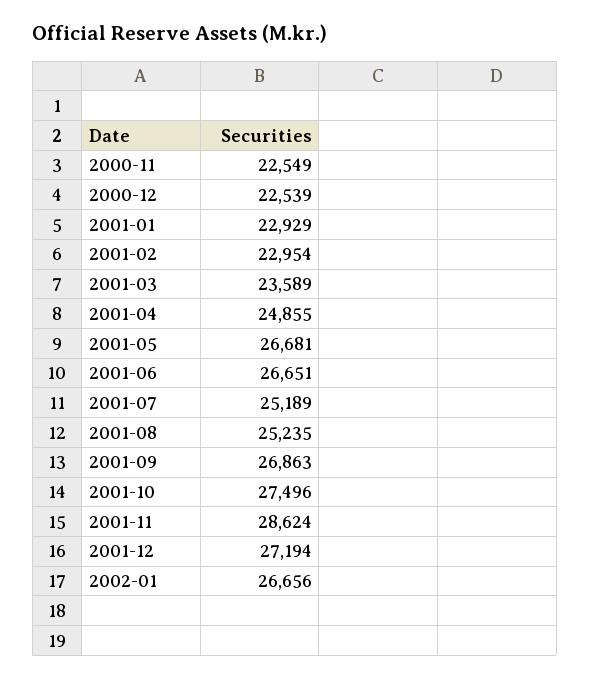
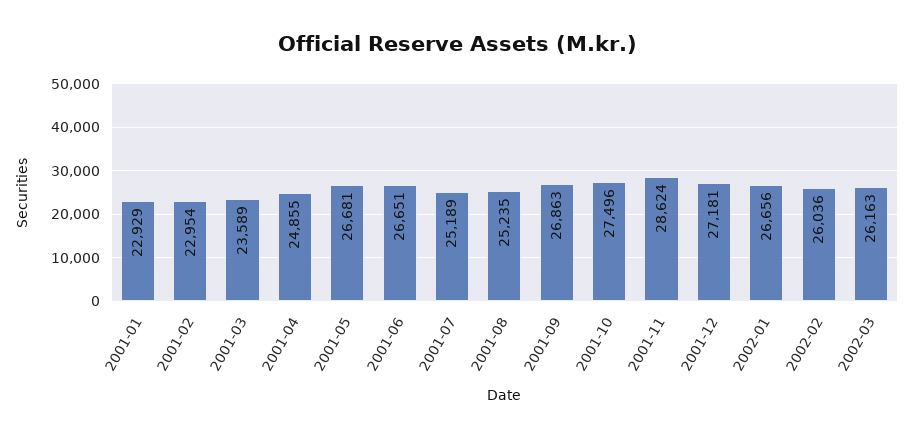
2000-11: 22549 -> none
2000-12: 22539 -> none
2001-12: 27194 -> 27181
2002-02: none -> 26036
2002-03: none -> 26163

